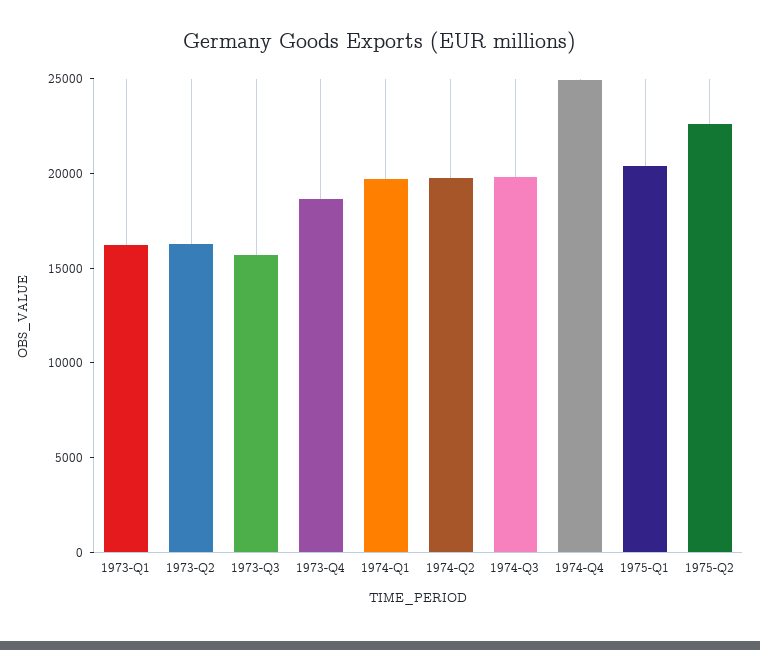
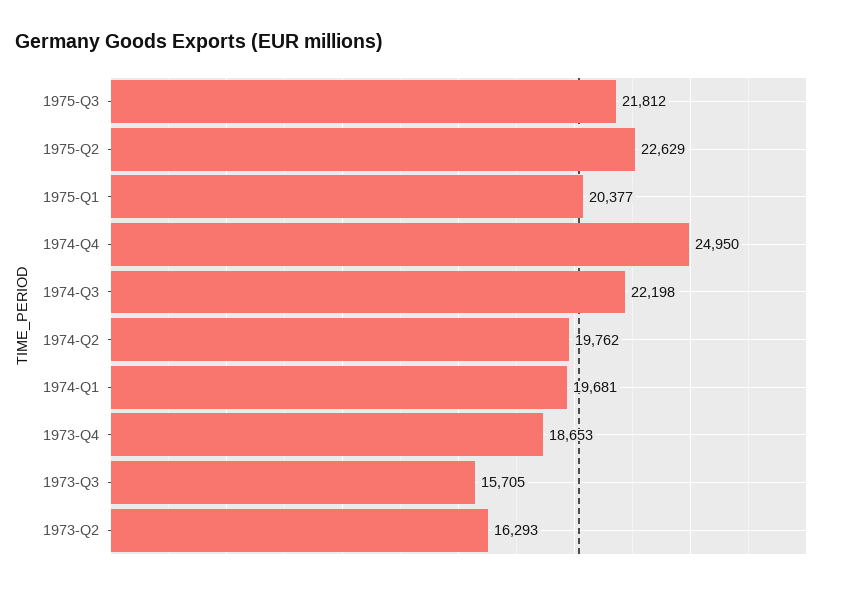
1973-Q1: 16000 -> none
1974-Q3: 20000 -> 22198
1975-Q3: none -> 21812

